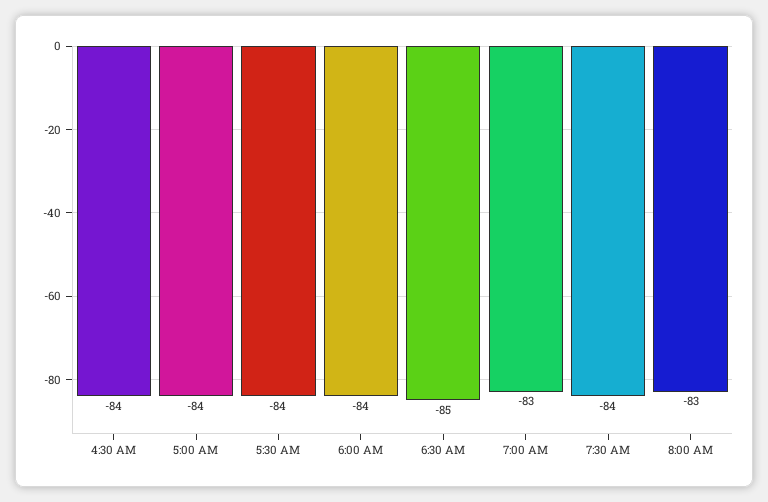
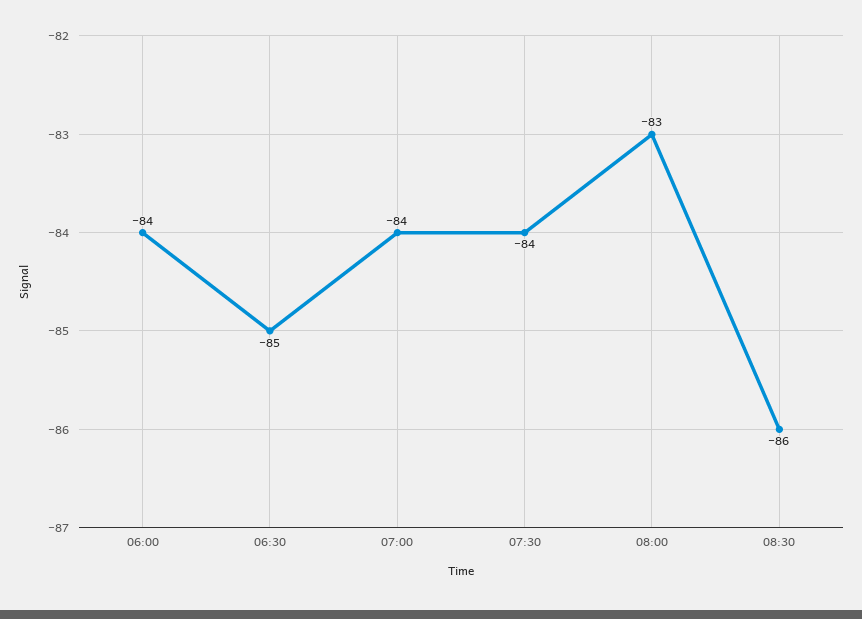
4:30 AM: -84 -> none
5:00 AM: -84 -> none
5:30 AM: -84 -> none
7:00 AM: -83 -> -84
08:30: none -> -86

